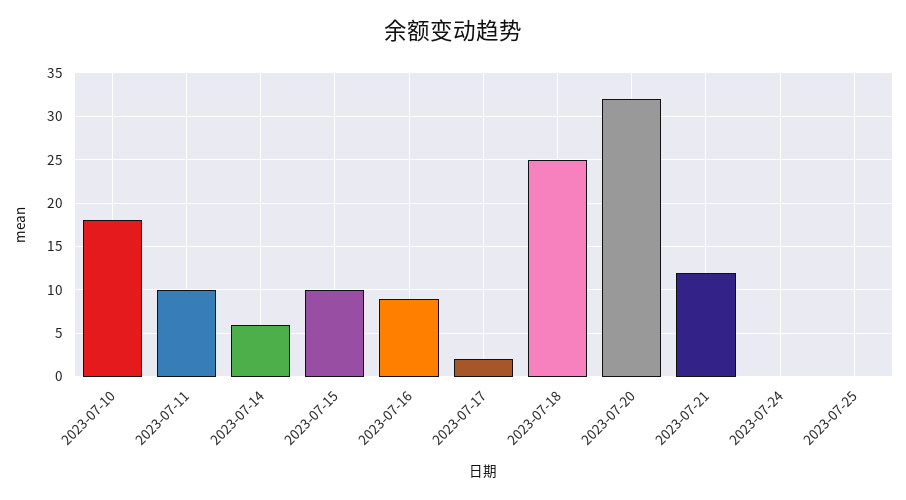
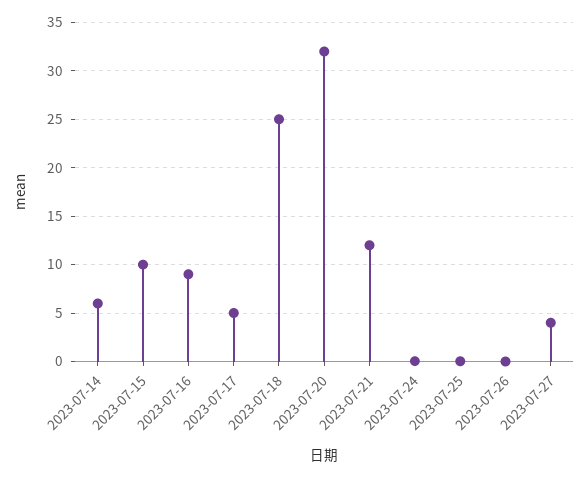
2023-07-10: 18 -> none
2023-07-11: 10 -> none
2023-07-17: 2 -> 5
2023-07-26: none -> 0
2023-07-27: none -> 4

